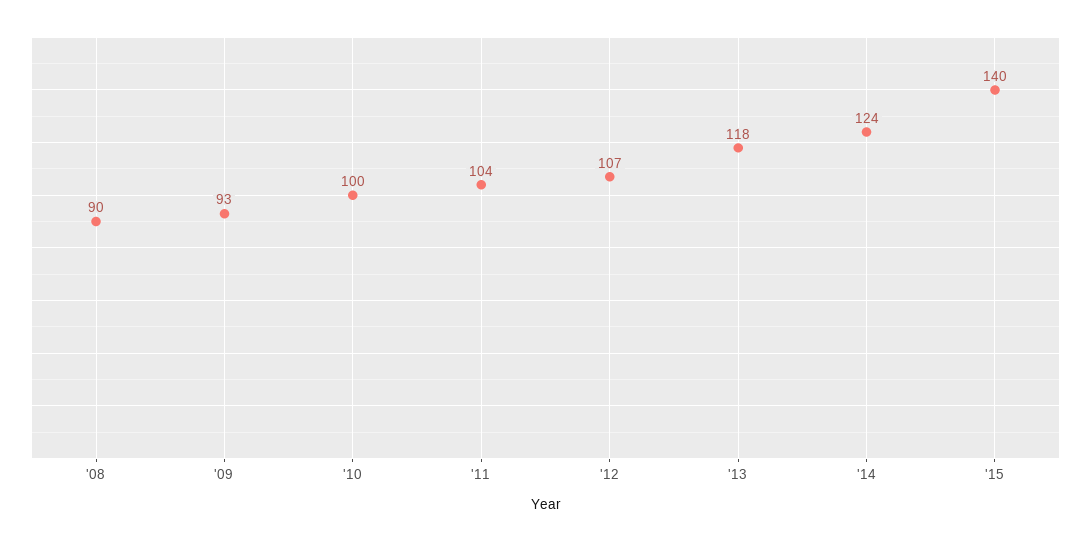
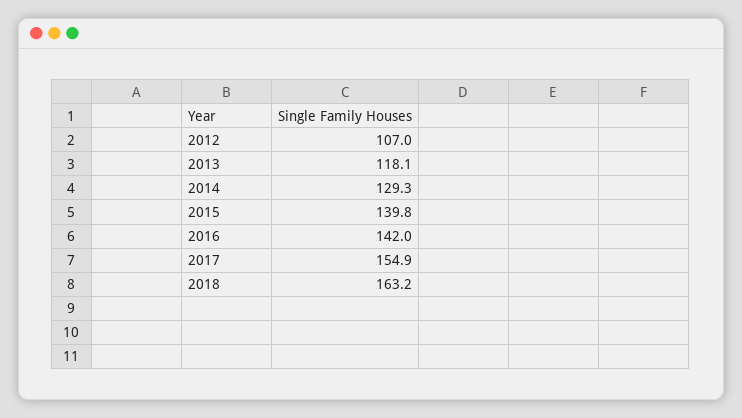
'08: 90 -> none
'09: 93 -> none
'10: 100 -> none
'11: 104 -> none
'14: 124 -> 129.3
2016: none -> 142
2017: none -> 154.9
2018: none -> 163.2

